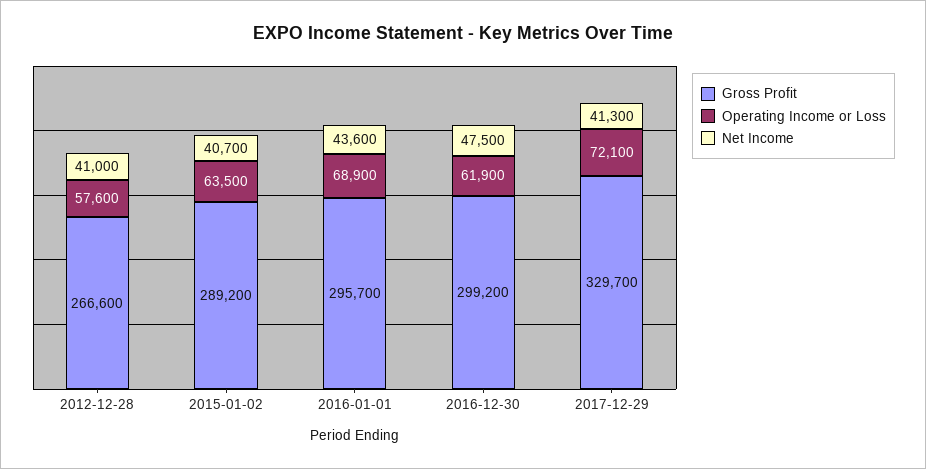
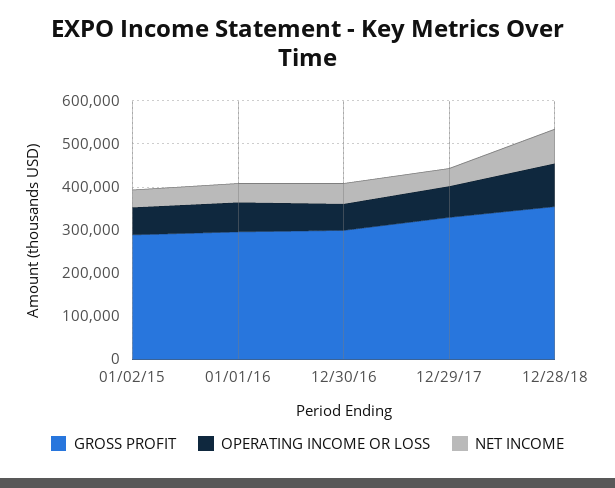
Gross Profit, 2012-12-28: 266600 -> none
Operating Income or Loss, 2012-12-28: 57600 -> none
Net Income, 2012-12-28: 41000 -> none
Gross Profit, 12/28/18: none -> 360000
Operating Income or Loss, 12/28/18: none -> 100000
Net Income, 12/28/18: none -> 80000

